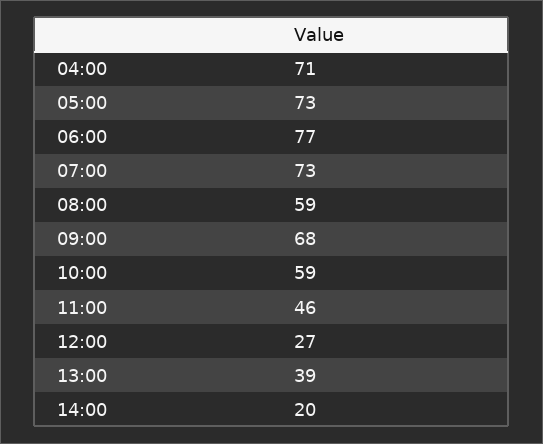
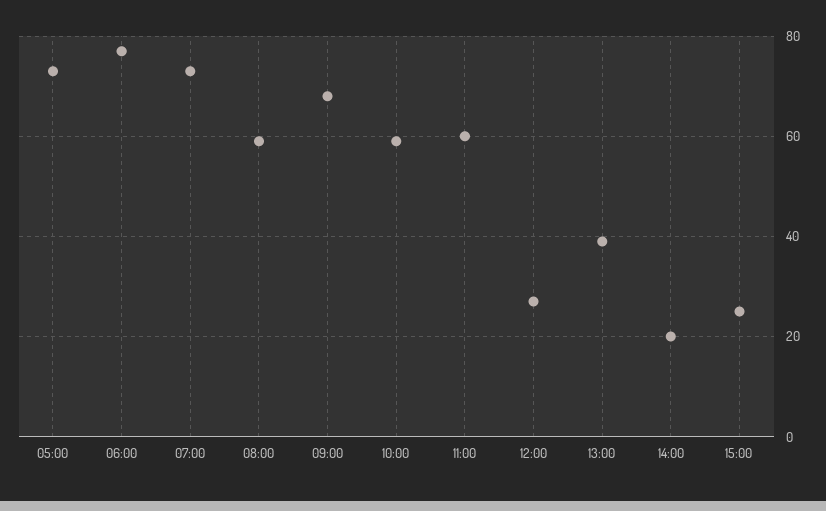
04:00: 71 -> none
11:00: 46 -> 60
15:00: none -> 25

